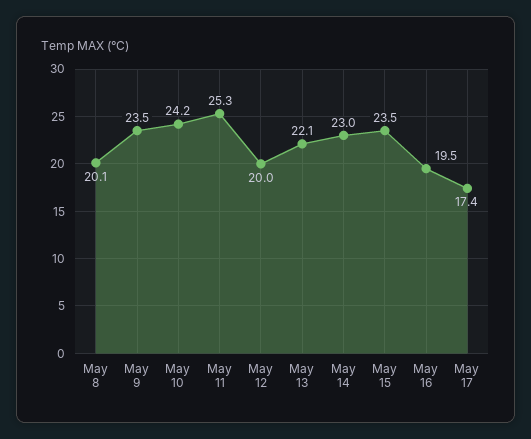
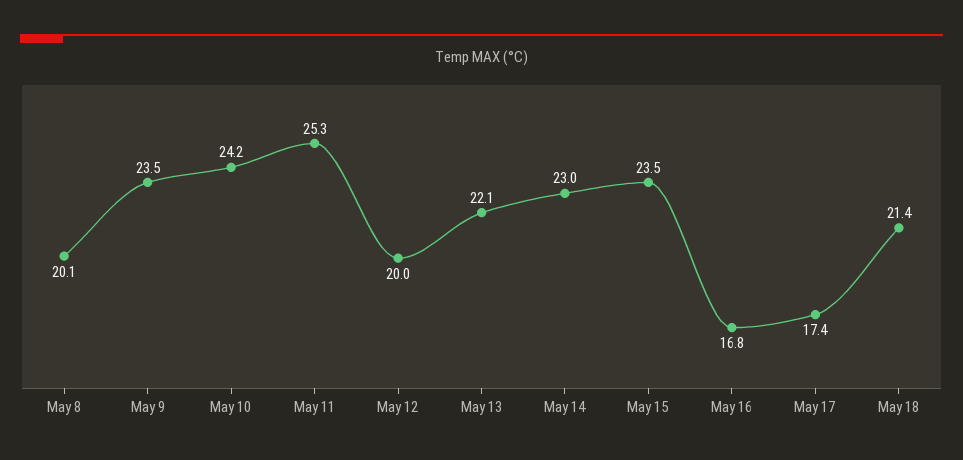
May 16: 19.5 -> 16.8
May 18: none -> 21.4

